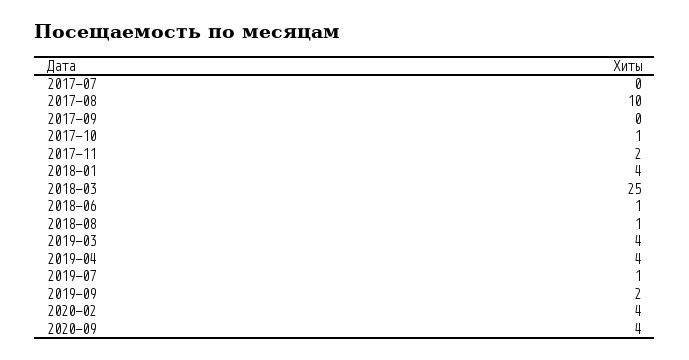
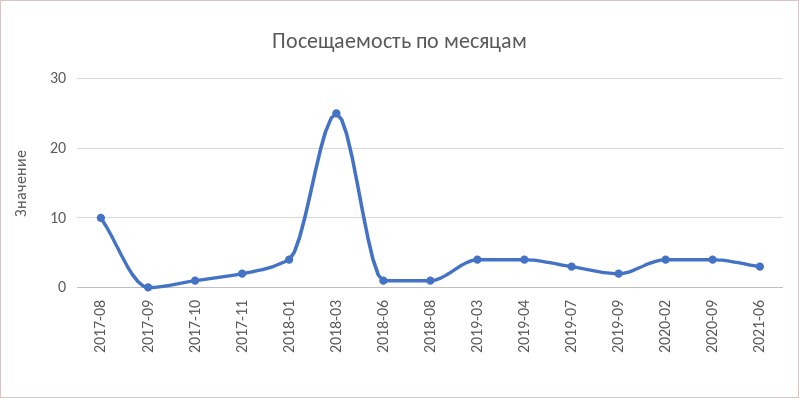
2017-07: 0 -> none
2019-07: 1 -> 3
2021-06: none -> 3

